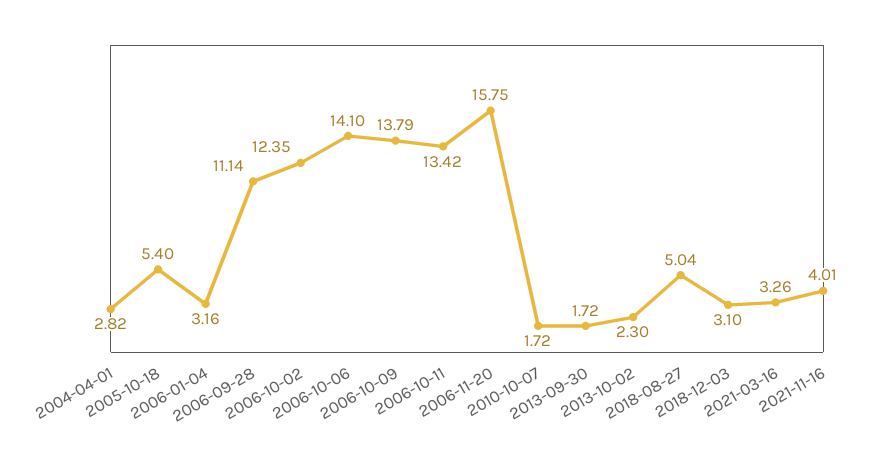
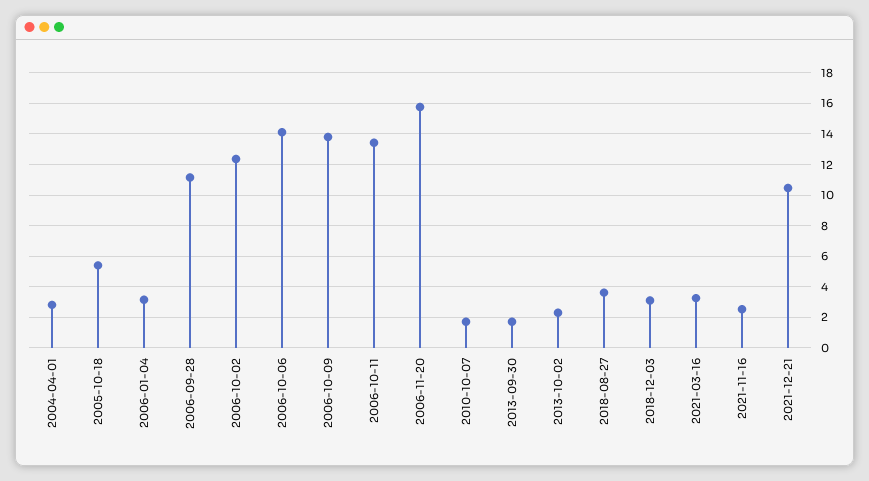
2018-08-27: 5.04 -> 3.5
2021-11-16: 4.01 -> 2.5
2021-12-21: none -> 10.5

